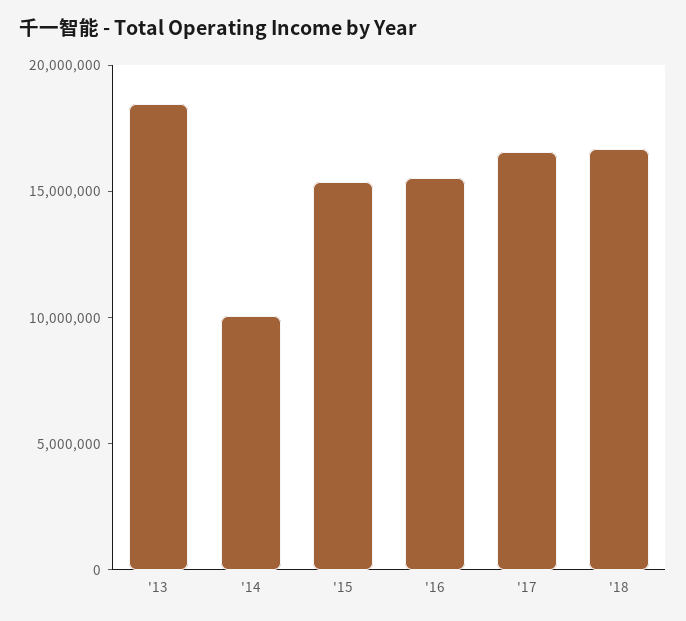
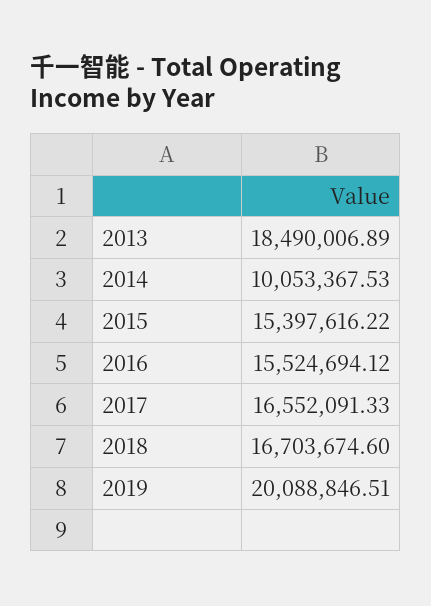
2019: none -> 20088846.51

